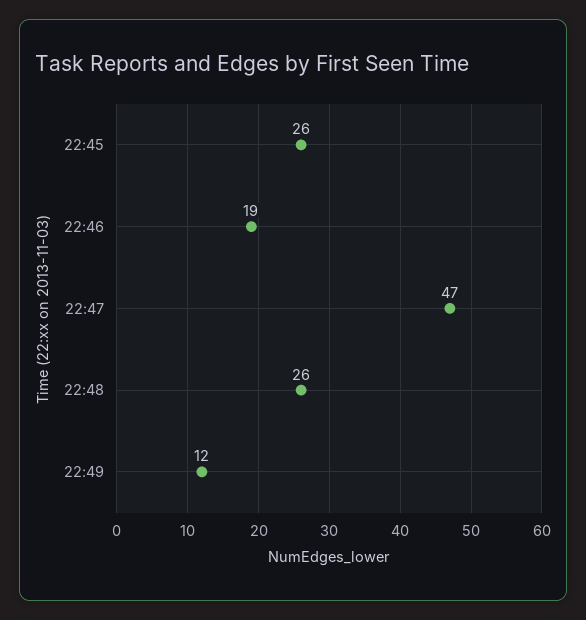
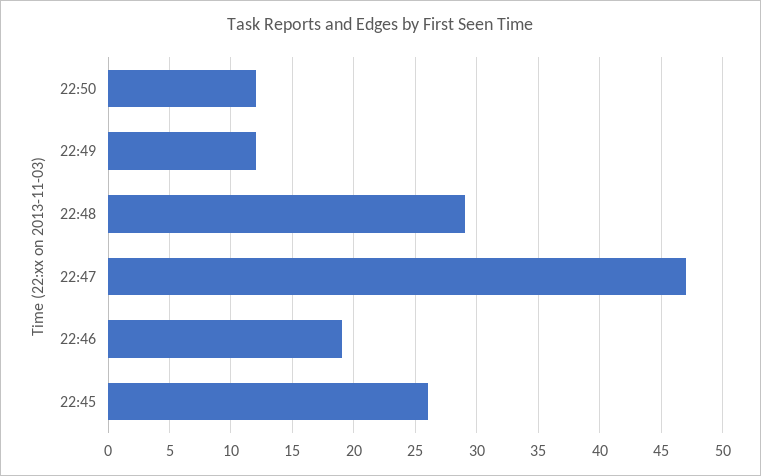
22:48: 26 -> 29
22:50: none -> 12

